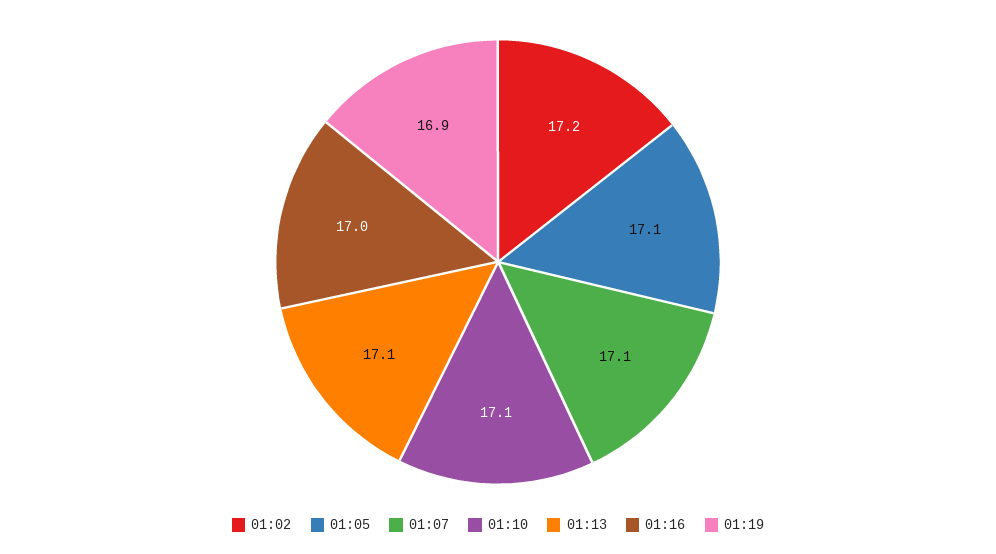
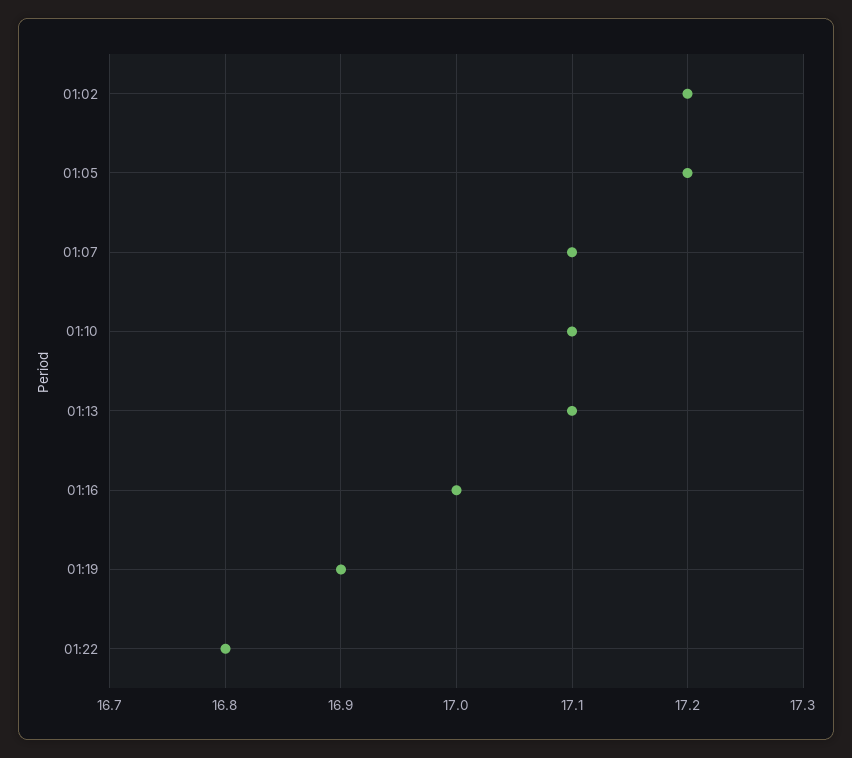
01:05: 17.1 -> 17.2
01:22: none -> 16.8

